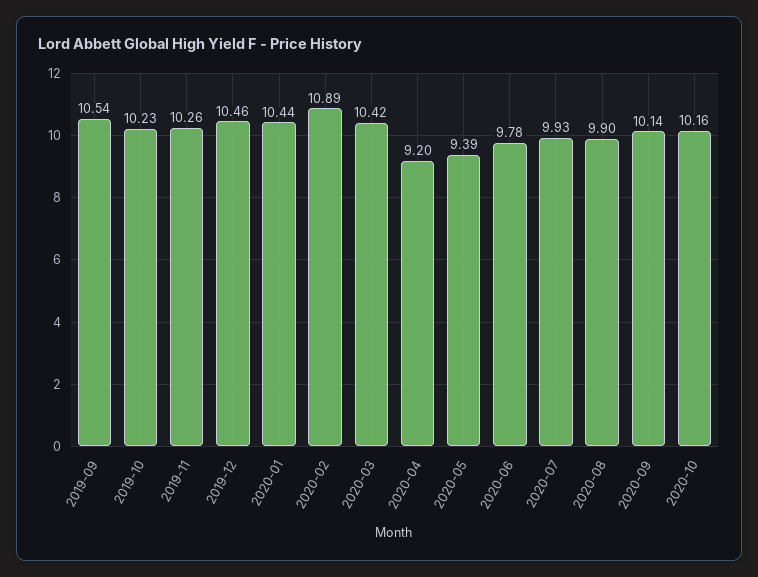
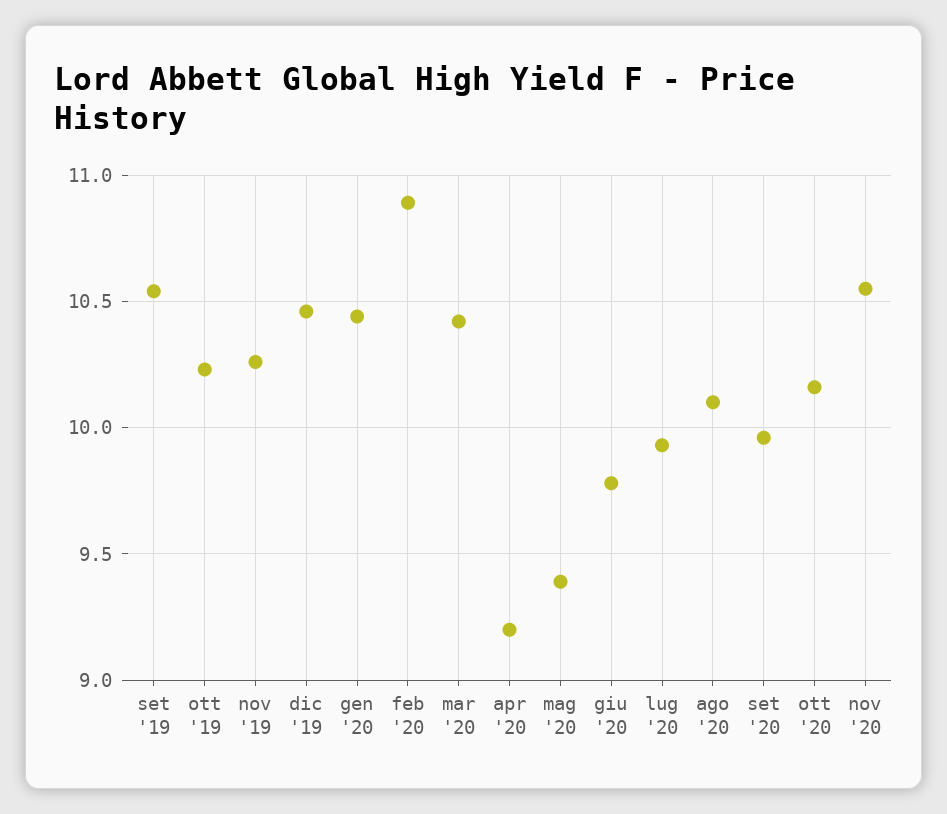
2020-08: 9.9 -> 10.1
2020-09: 10.14 -> 9.95
nov '20: none -> 10.55

